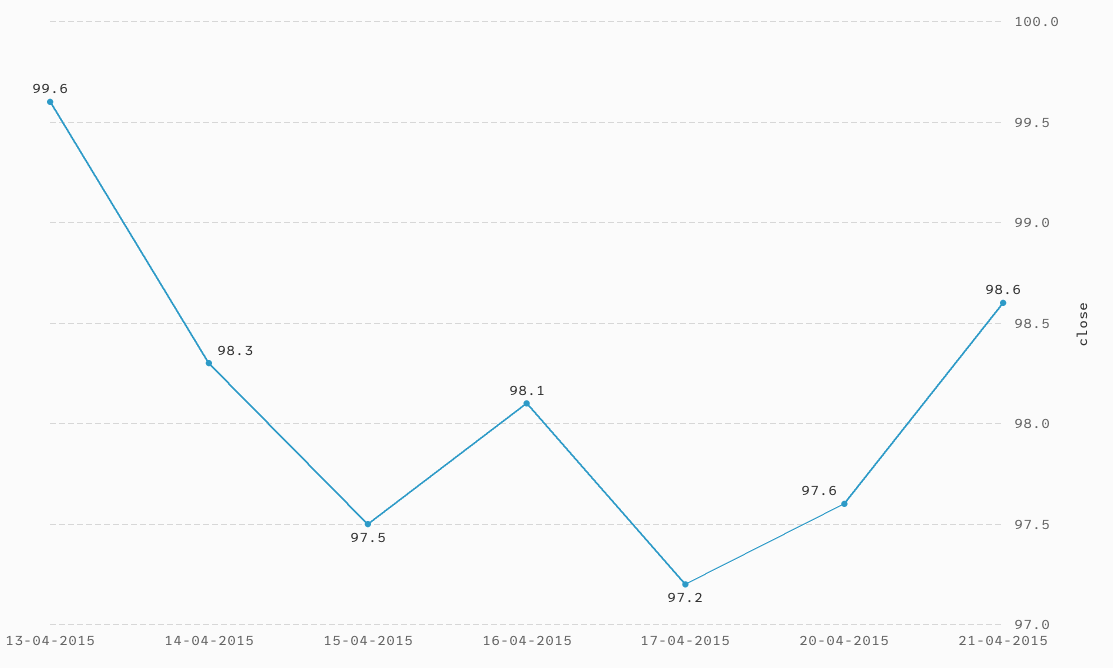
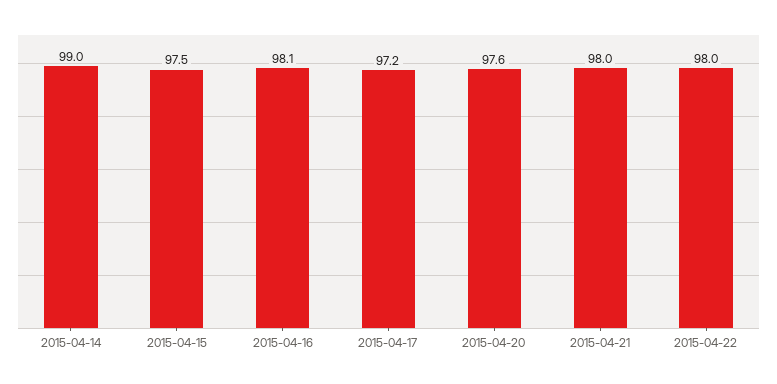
13-04-2015: 99.6 -> none
14-04-2015: 98.3 -> 99
21-04-2015: 98.6 -> 98
2015-04-22: none -> 98

